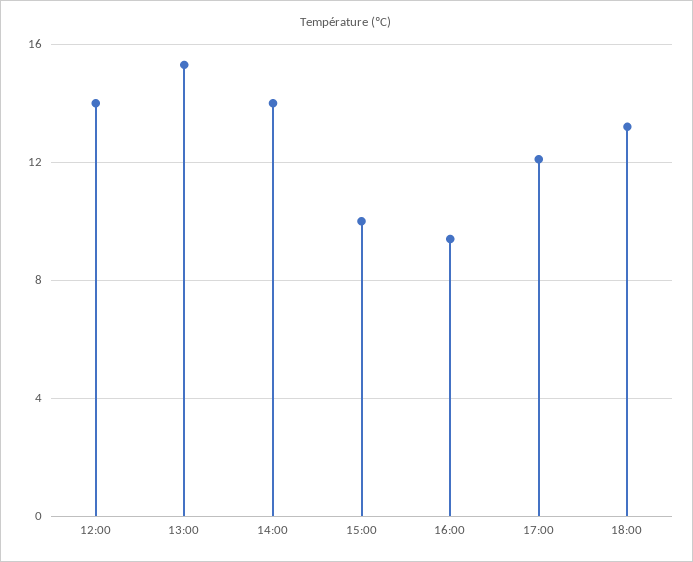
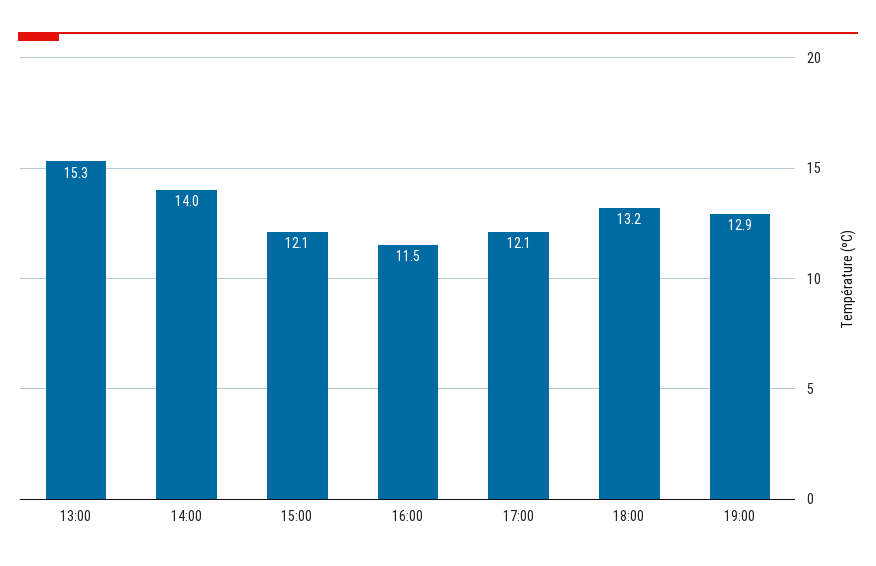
12:00: 14 -> none
15:00: 10 -> 12.1
16:00: 9.5 -> 11.5
19:00: none -> 12.9

